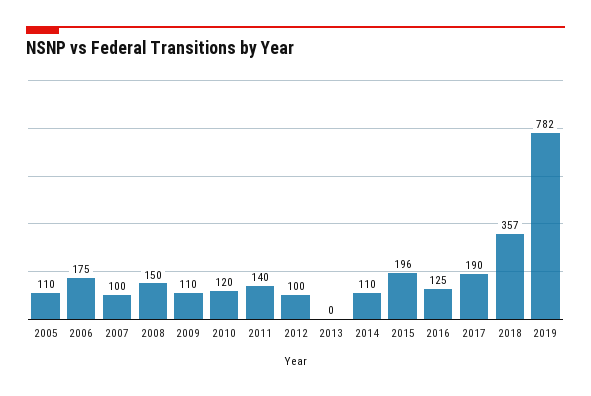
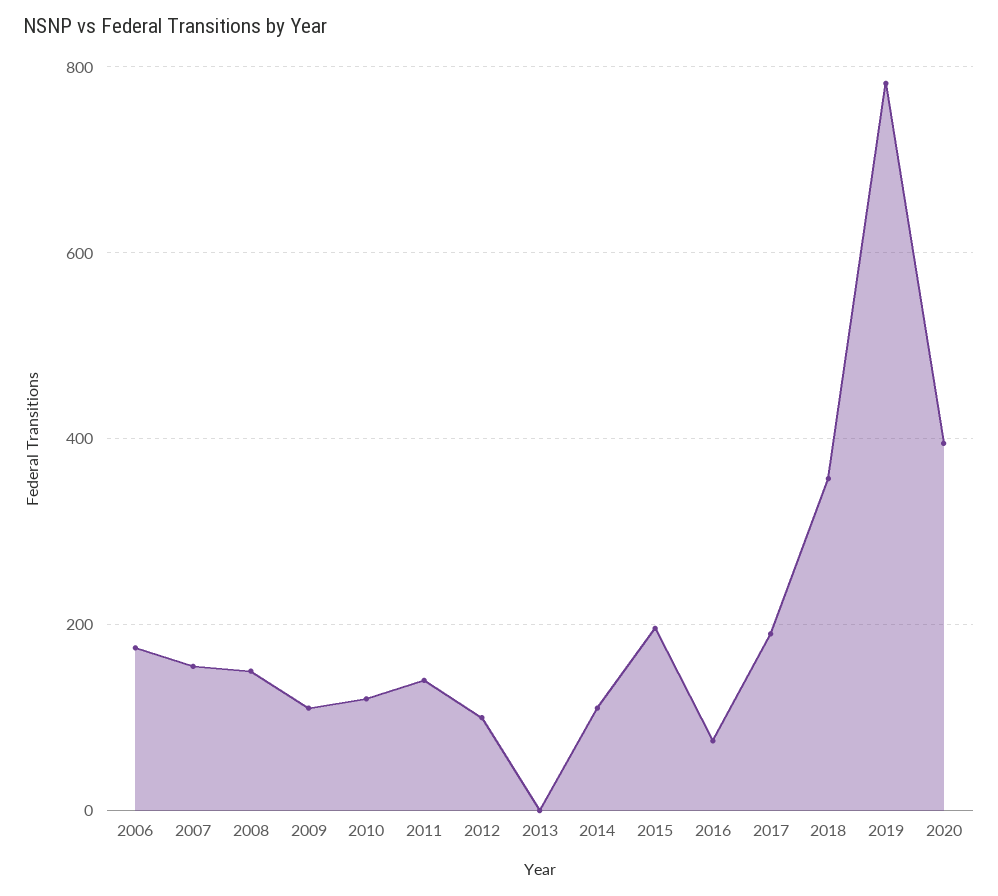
2005: 110 -> none
2007: 100 -> 160
2016: 125 -> 80
2020: none -> 400

